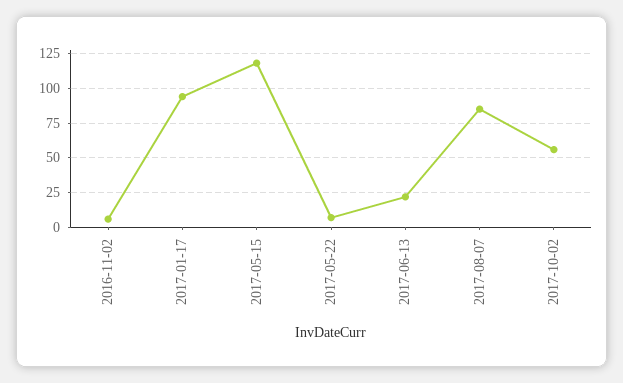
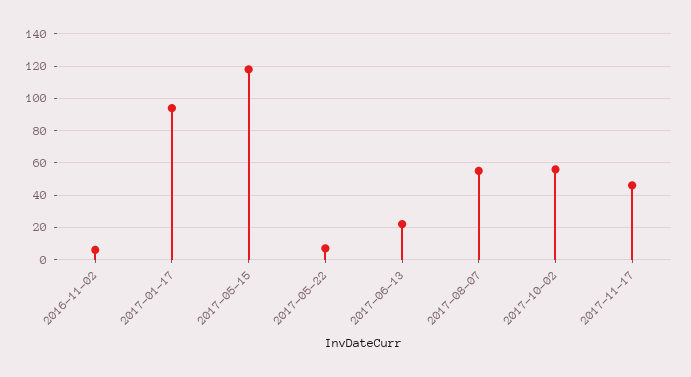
2017-08-07: 85 -> 55
2017-11-17: none -> 45

